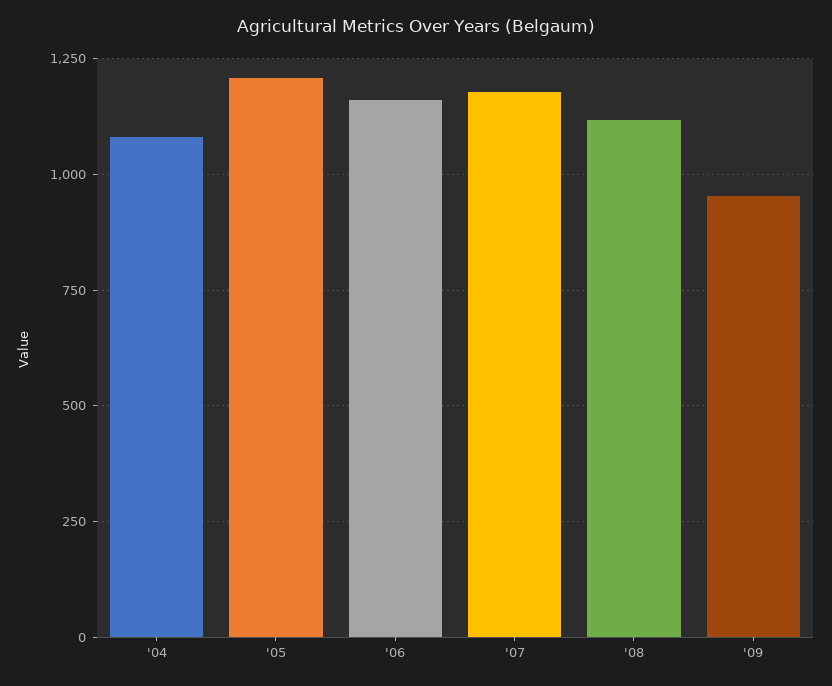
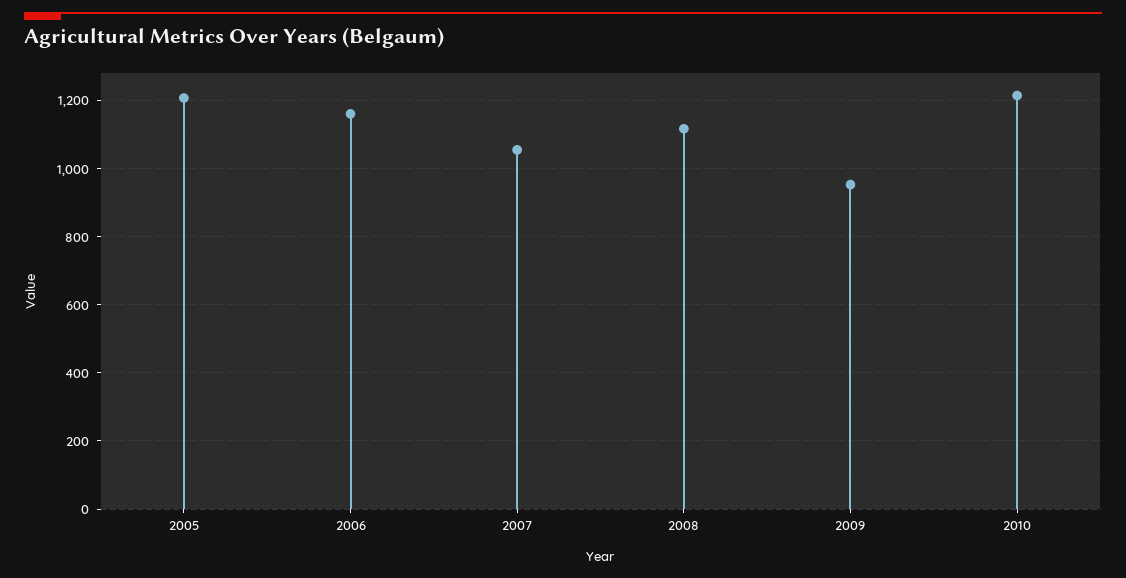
'04: 1075 -> none
'07: 1175 -> 1060
2010: none -> 1220

